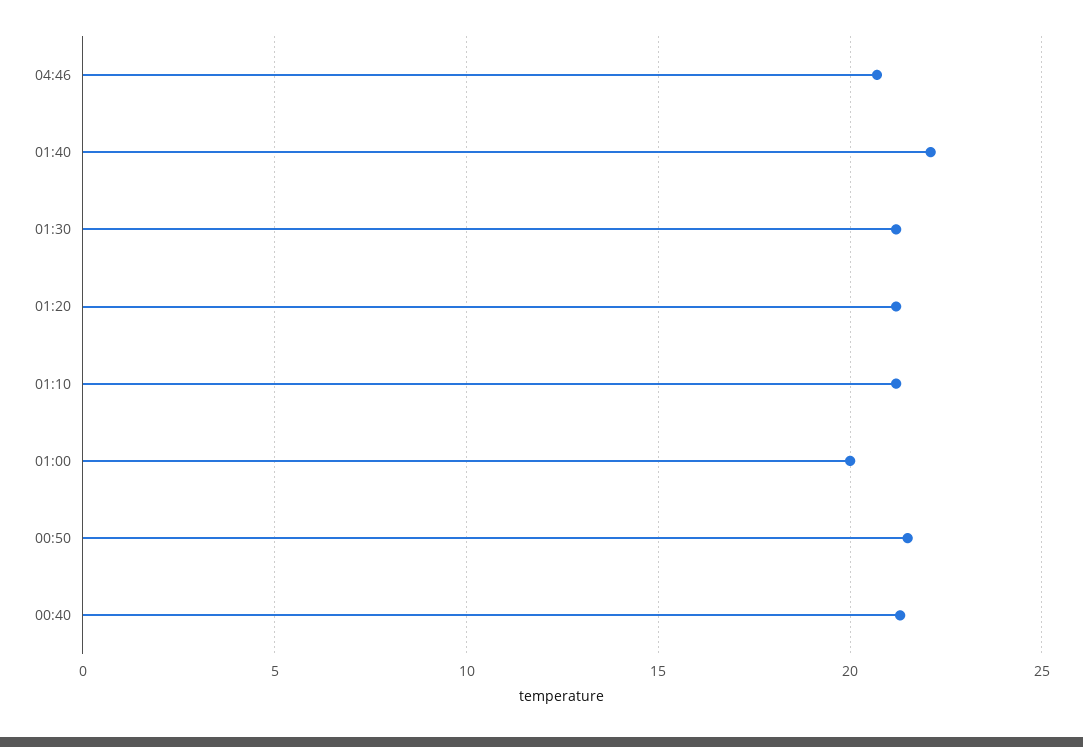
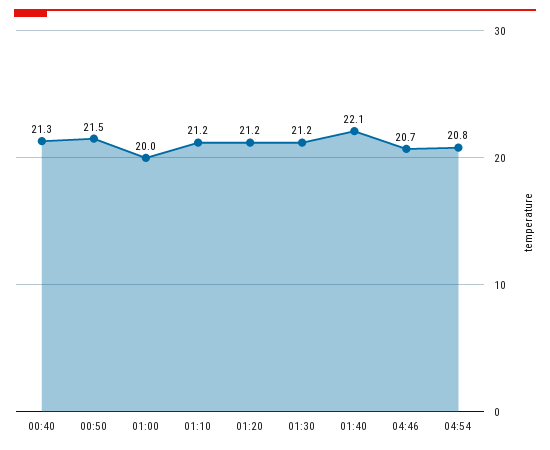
04:54: none -> 20.8

